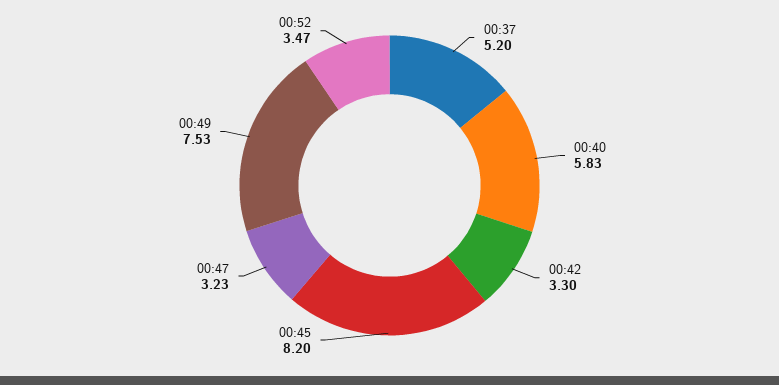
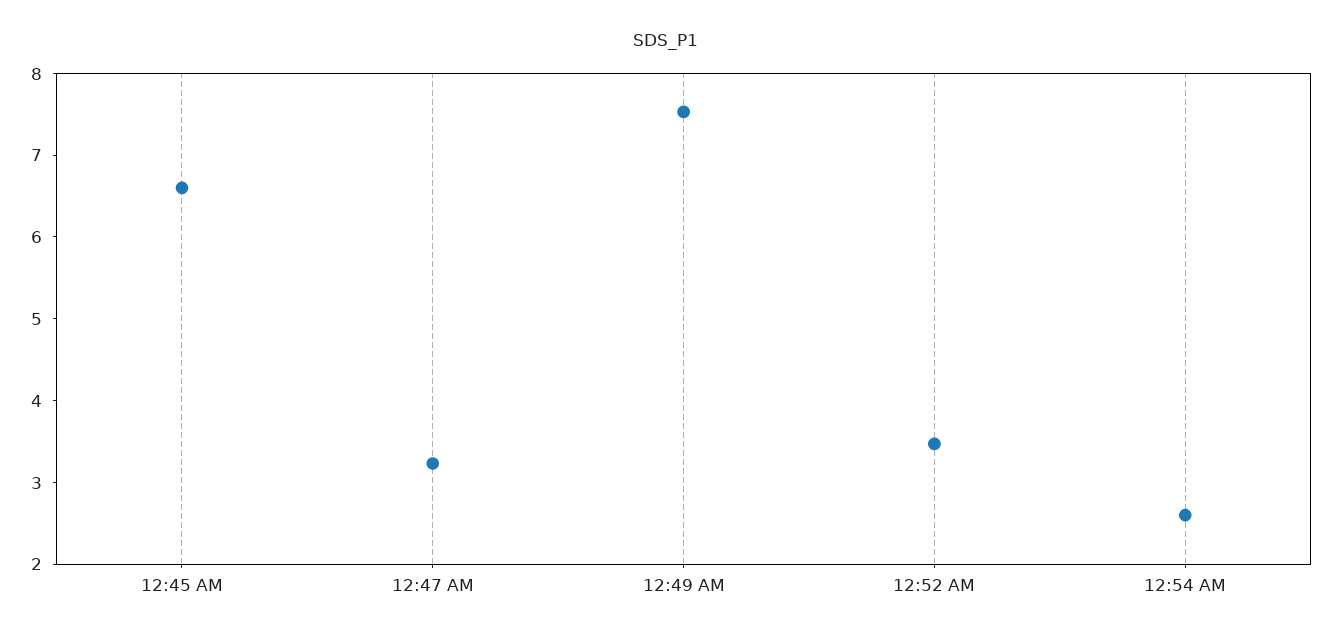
00:37: 5.2 -> none
00:40: 5.83 -> none
00:42: 3.3 -> none
00:45: 8.2 -> 6.6
12:54 AM: none -> 2.6

